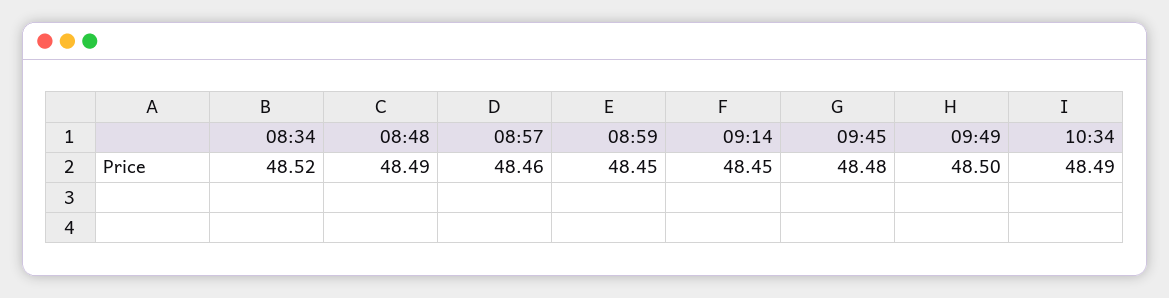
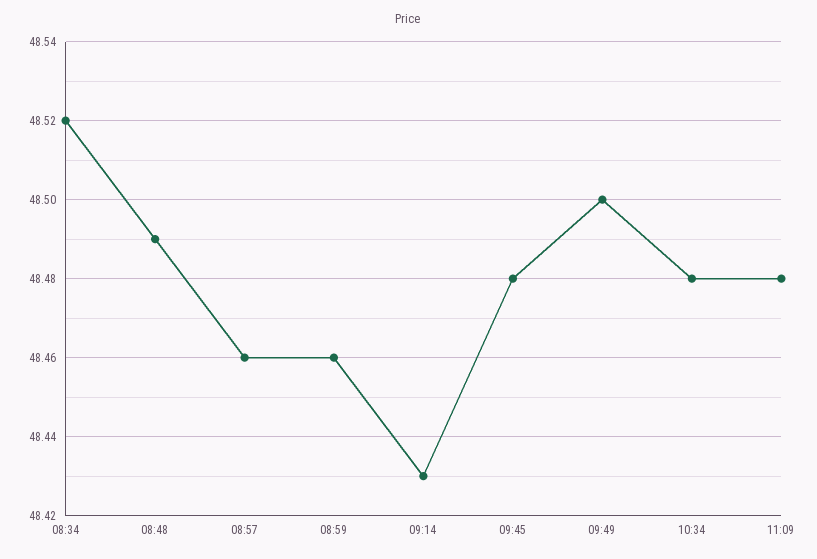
08:59: 48.45 -> 48.46
09:14: 48.45 -> 48.43
10:34: 48.49 -> 48.48
11:09: none -> 48.48

